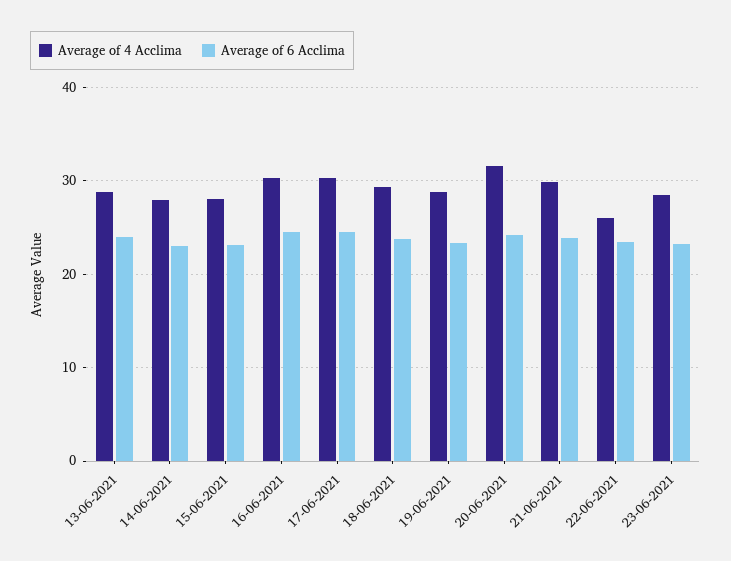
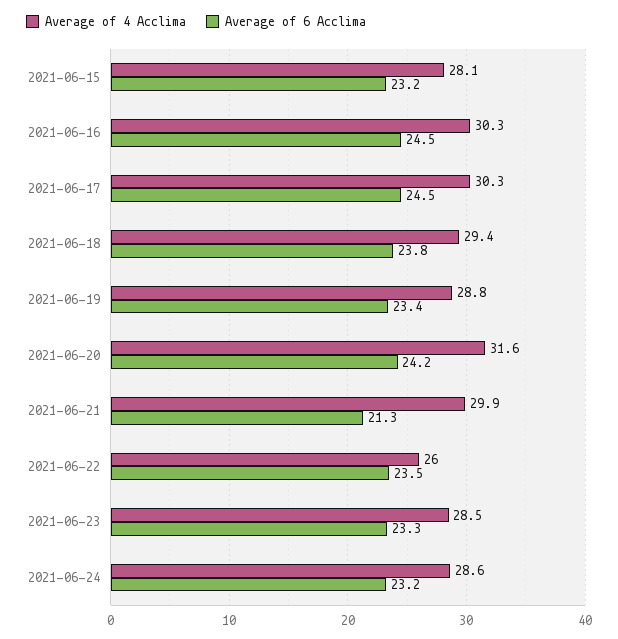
Average of 4 Acclima, 13-06-2021: 29 -> none
Average of 6 Acclima, 13-06-2021: 24 -> none
Average of 4 Acclima, 14-06-2021: 28 -> none
Average of 6 Acclima, 14-06-2021: 23 -> none
Average of 6 Acclima, 21-06-2021: 24 -> 21.3
Average of 4 Acclima, 2021-06-24: none -> 28.6
Average of 6 Acclima, 2021-06-24: none -> 23.2

